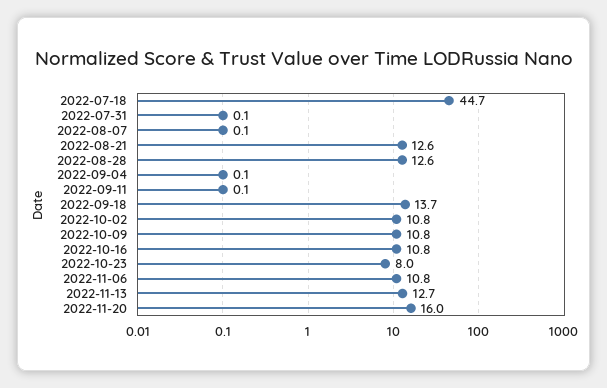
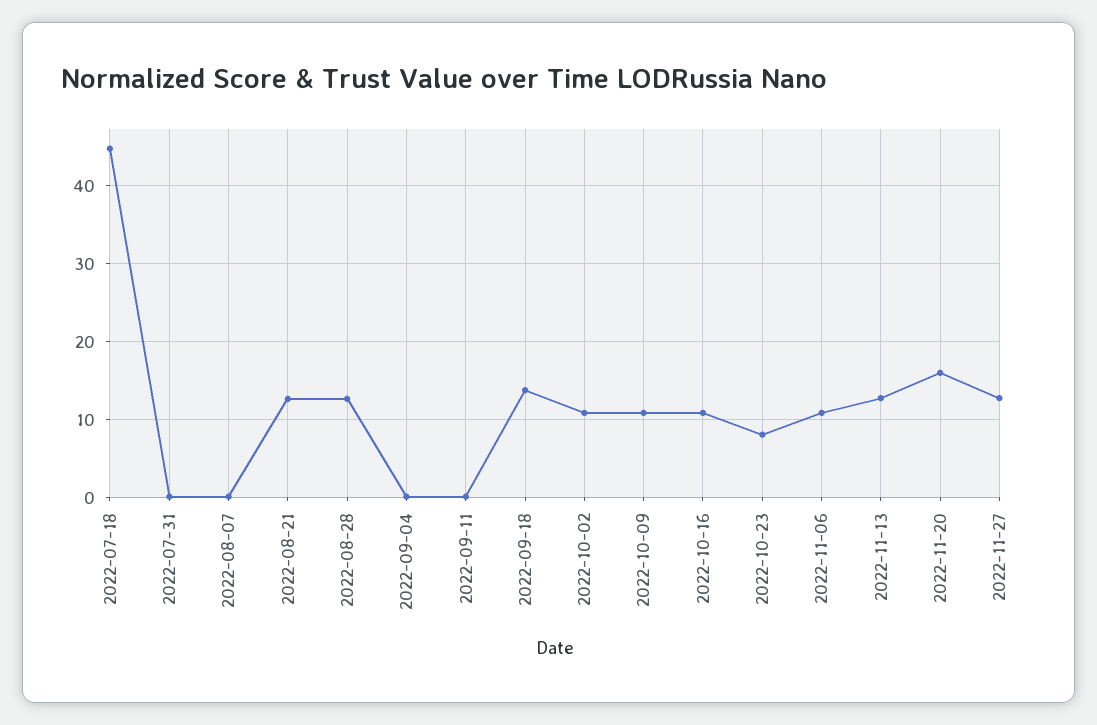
2022-11-27: none -> 13

